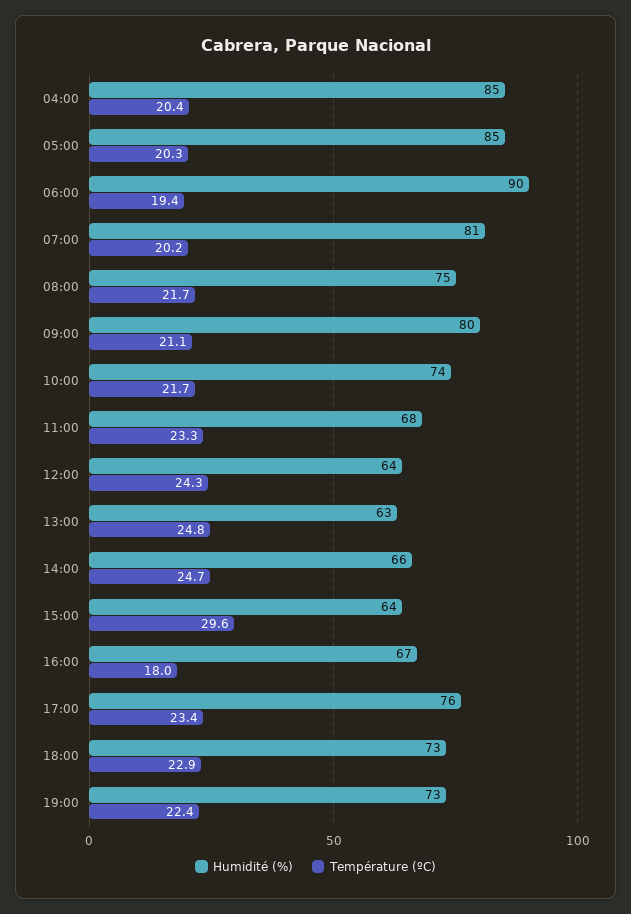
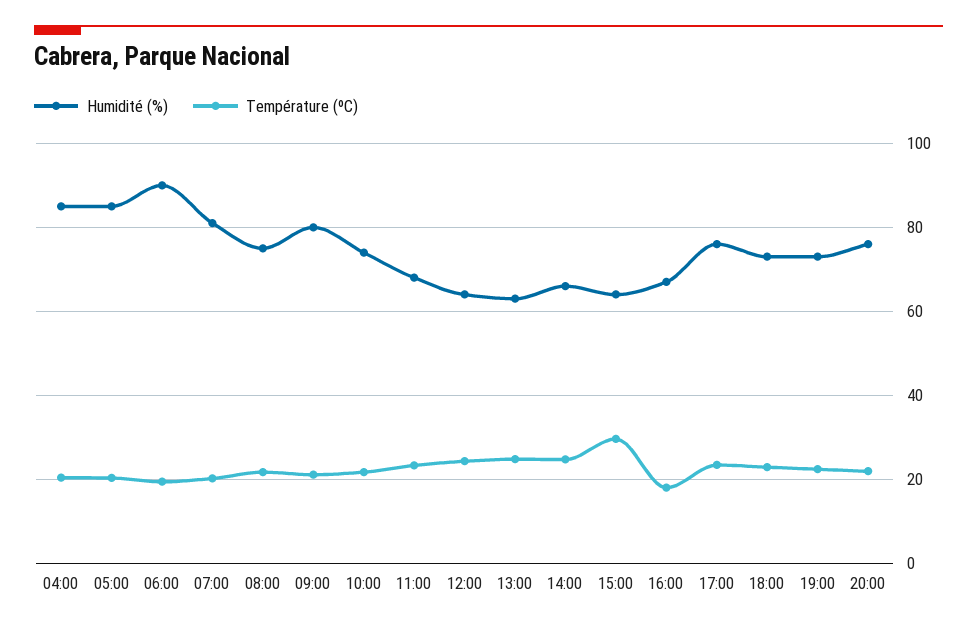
Humidité (%), 20:00: none -> 76
Température (ºC), 20:00: none -> 22

